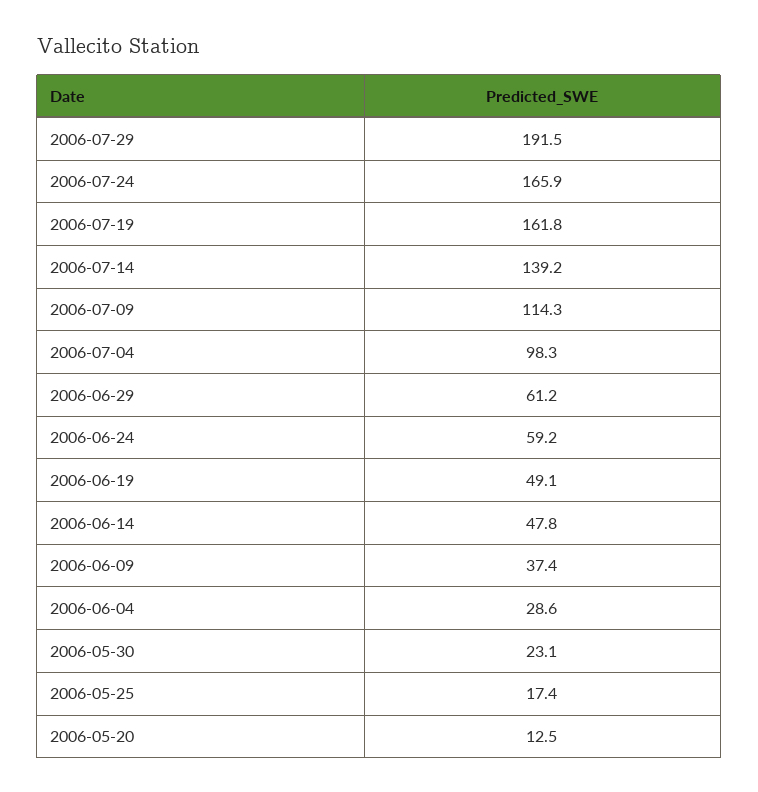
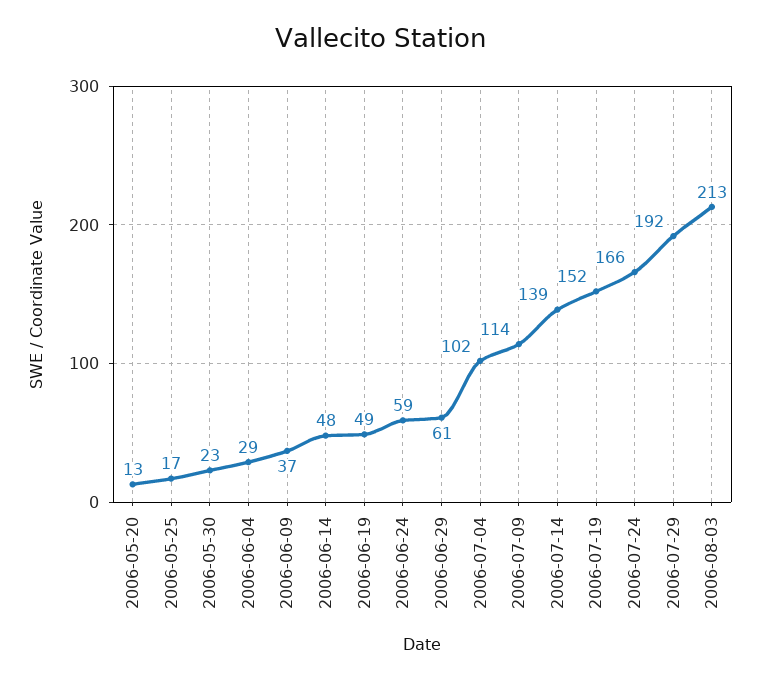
2006-07-19: 161.8 -> 152
2006-07-04: 98.3 -> 102
2006-08-03: none -> 213

